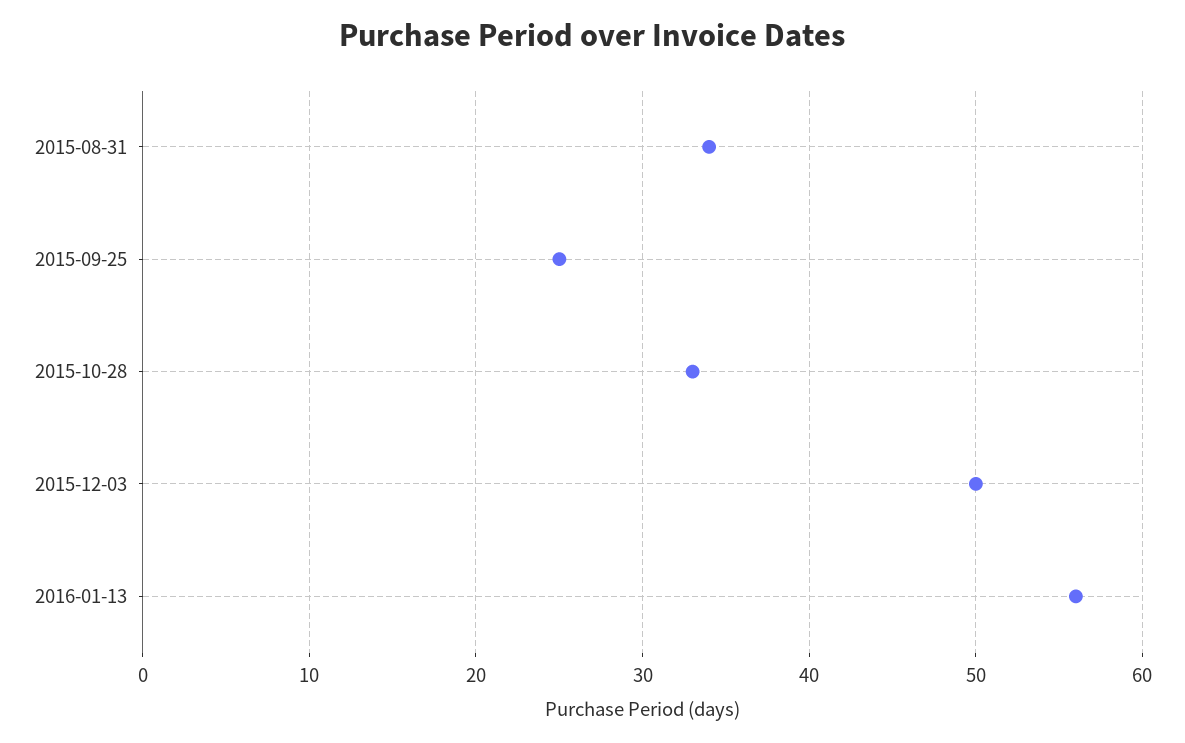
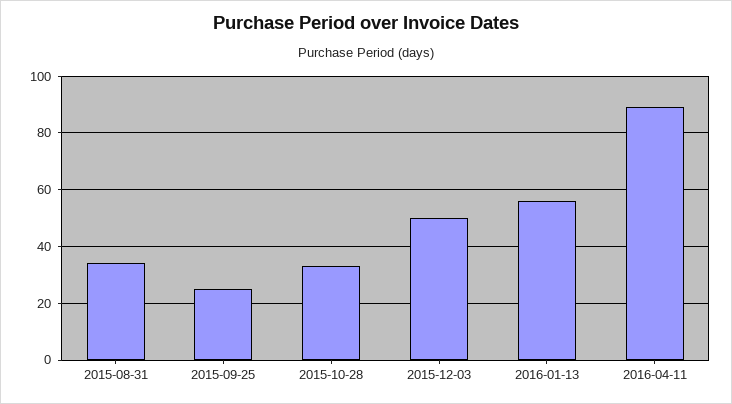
2016-04-11: none -> 90

